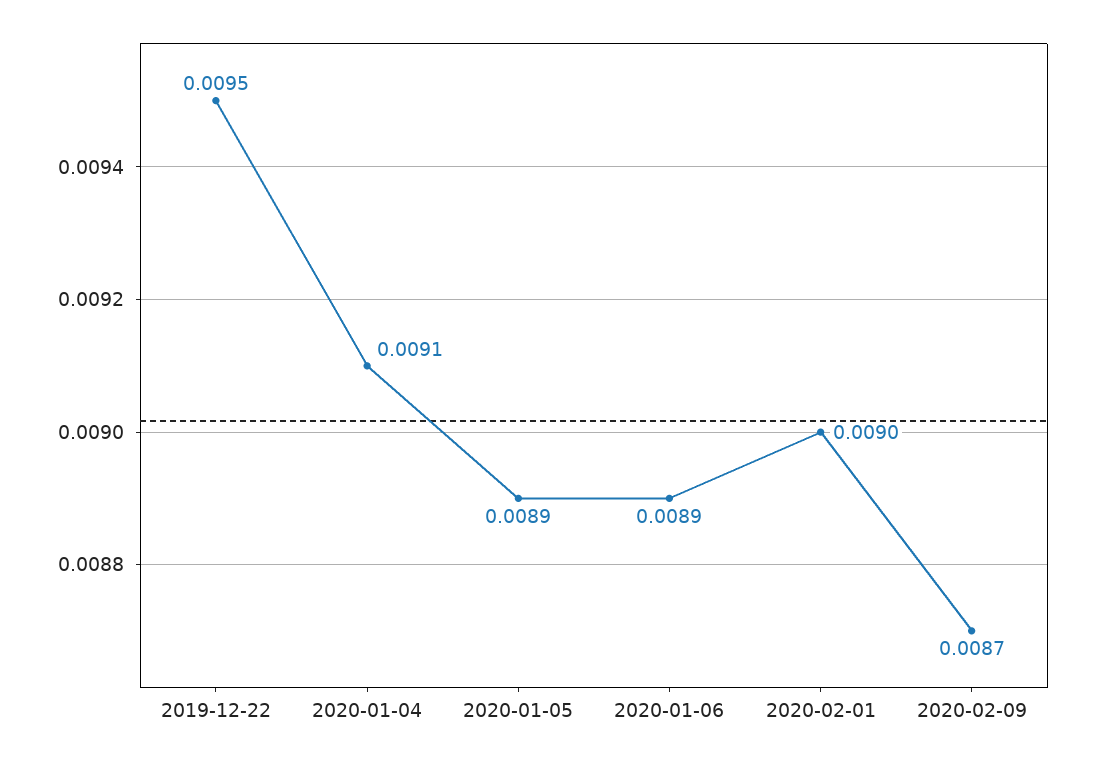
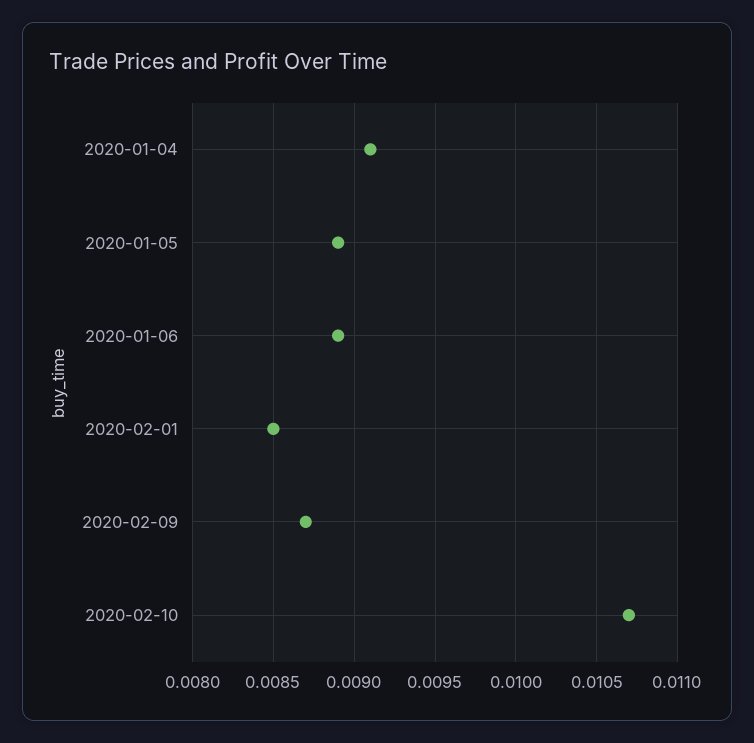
2019-12-22: 0.0095 -> none
2020-02-01: 0.009 -> 0.0085
2020-02-10: none -> 0.0107

